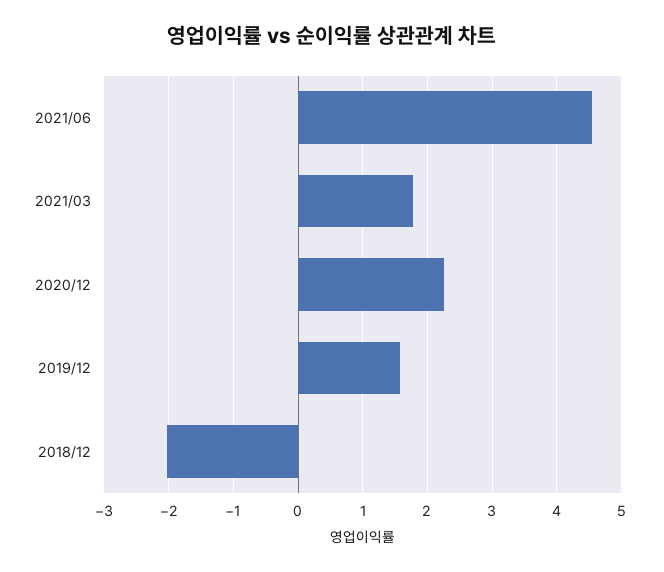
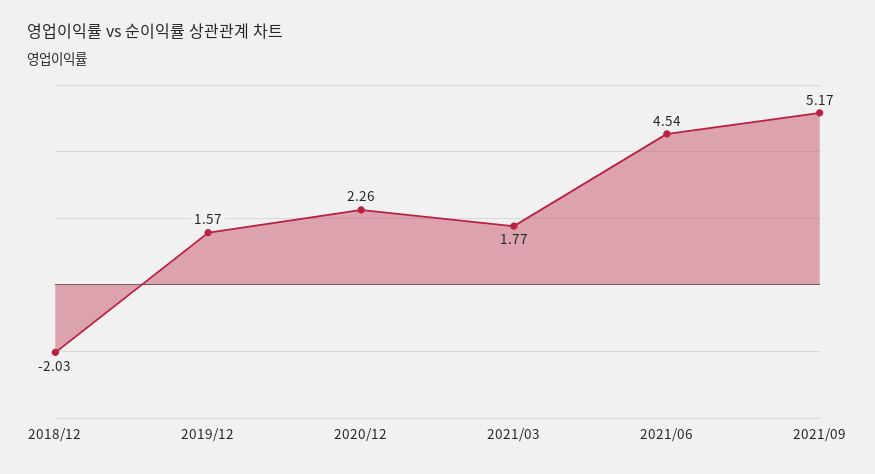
2021/09: none -> 5.17

